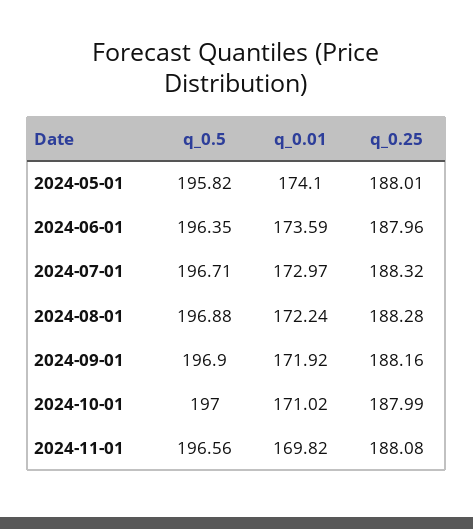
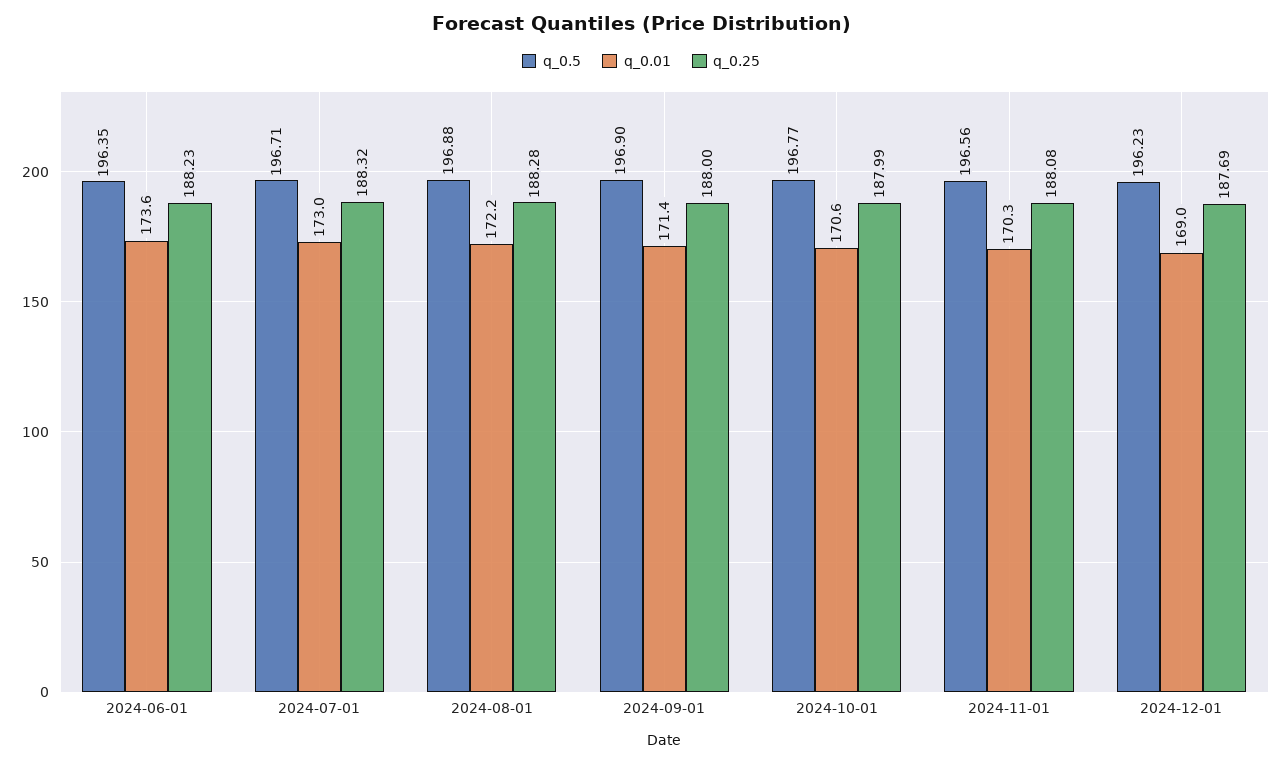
q_0.5, 2024-05-01: 195.82 -> none
q_0.01, 2024-05-01: 174.1 -> none
q_0.25, 2024-05-01: 188.01 -> none
q_0.25, 2024-06-01: 187.96 -> 188.23
q_0.01, 2024-09-01: 171.92 -> 171.4
q_0.25, 2024-09-01: 188.16 -> 188
q_0.5, 2024-10-01: 197 -> 196.77
q_0.01, 2024-10-01: 171.02 -> 170.6
q_0.01, 2024-11-01: 169.82 -> 170.3
q_0.5, 2024-12-01: none -> 196.23
q_0.01, 2024-12-01: none -> 169
q_0.25, 2024-12-01: none -> 187.69

